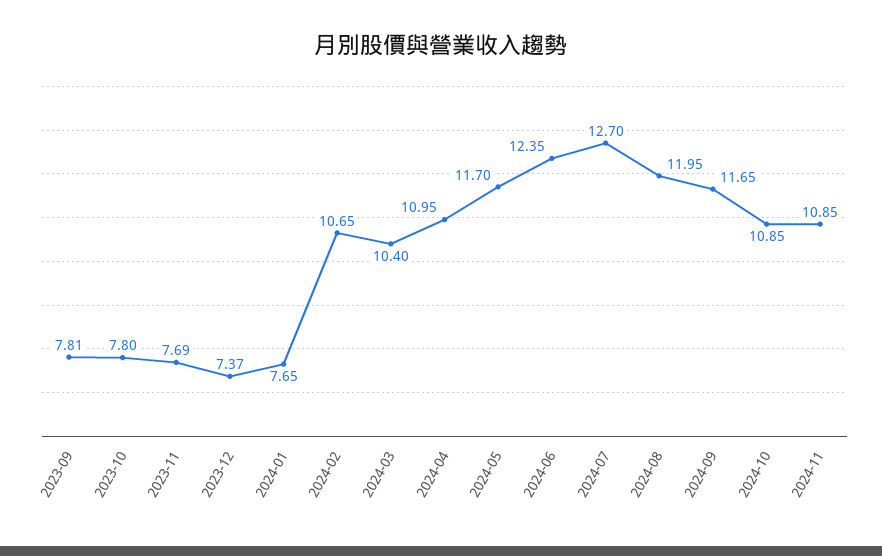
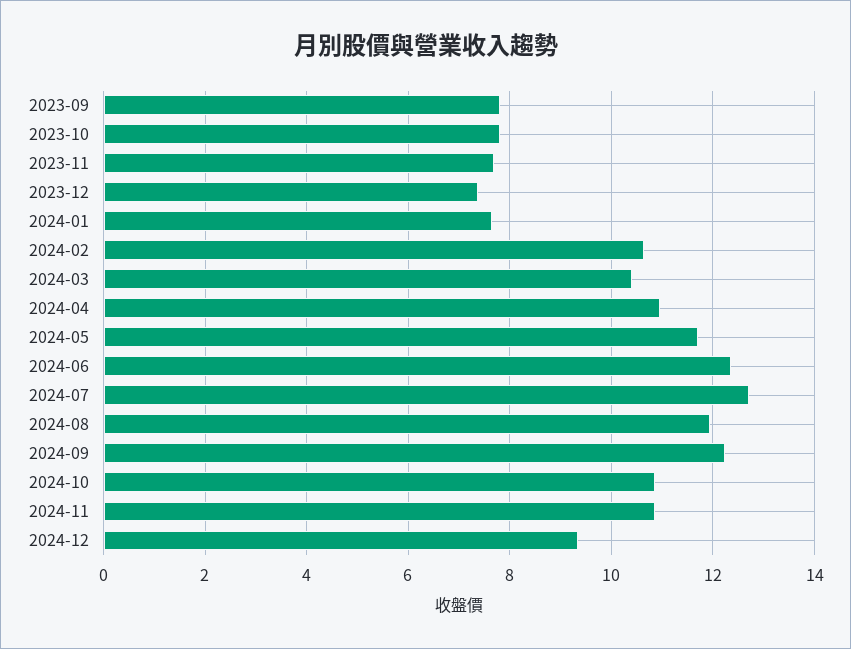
2024-09: 11.65 -> 12.2
2024-12: none -> 9.4

